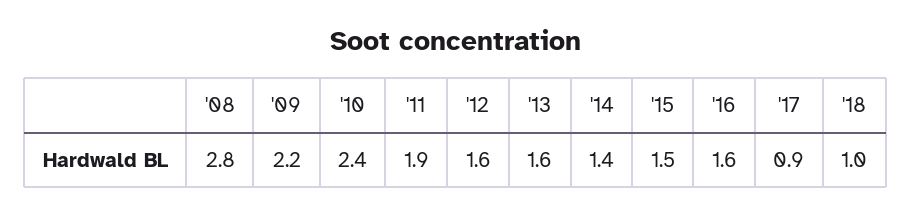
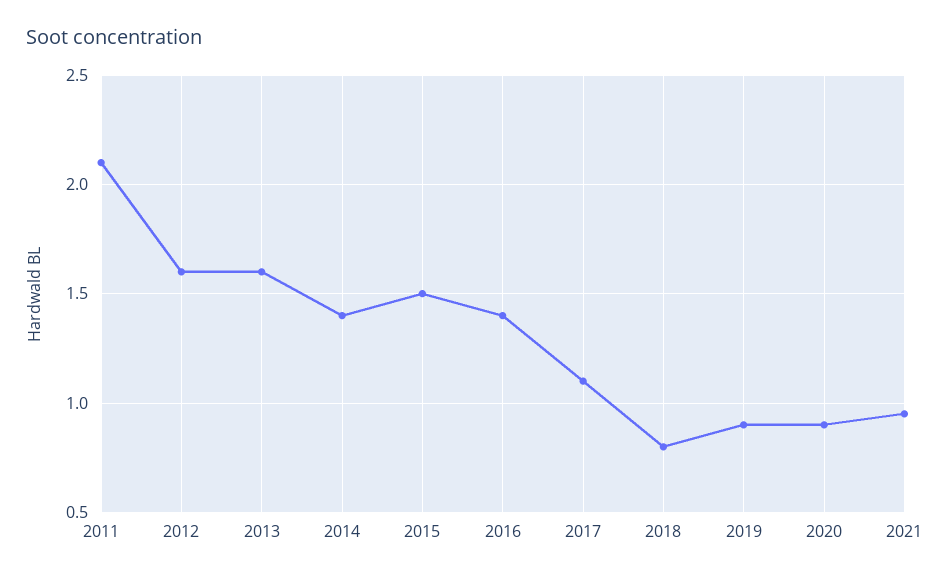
'08: 2.8 -> none
'09: 2.2 -> none
'10: 2.4 -> none
'11: 1.9 -> 2.1
'16: 1.6 -> 1.4
'17: 0.9 -> 1.1
'18: 1 -> 0.8
2019: none -> 0.9
2020: none -> 0.9
2021: none -> 0.95

